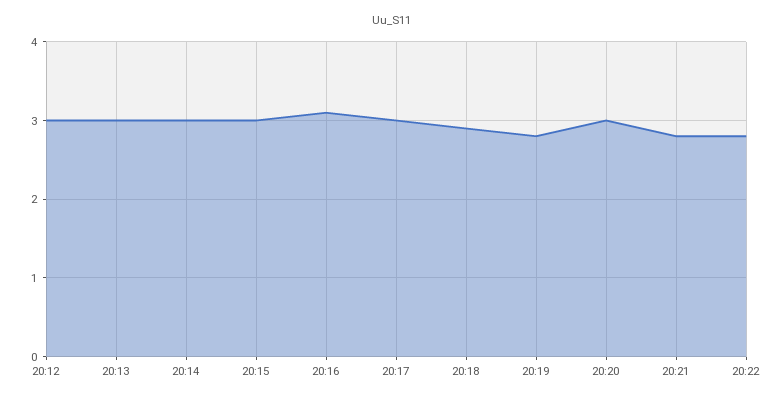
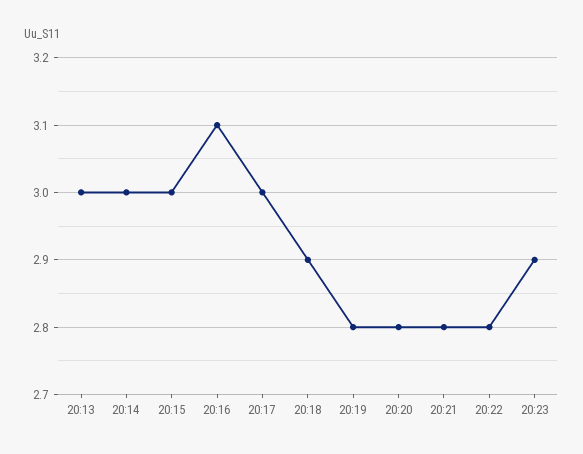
20:12: 3 -> none
20:20: 3 -> 2.8
20:23: none -> 2.9

